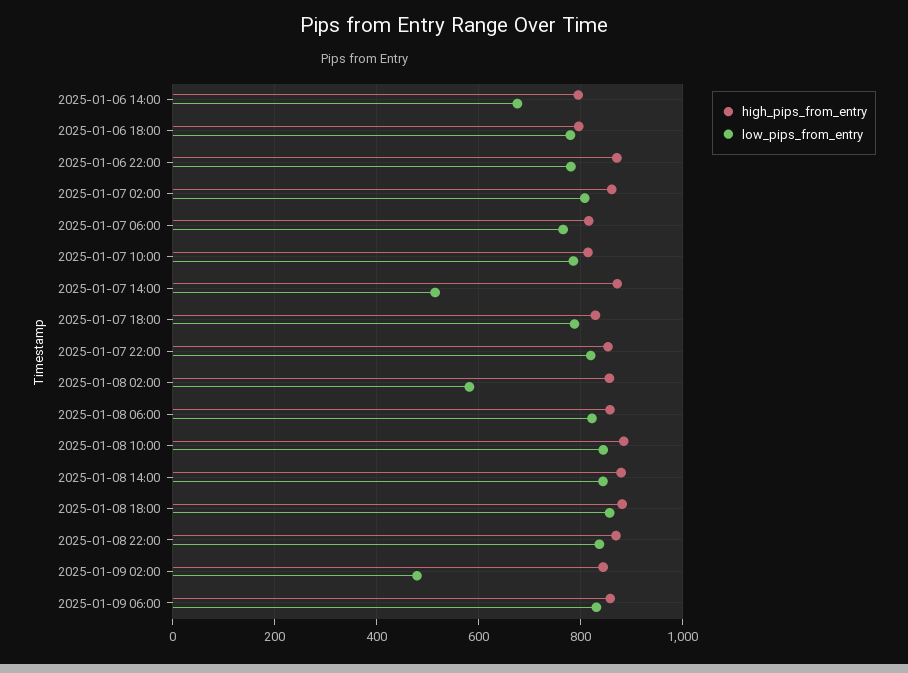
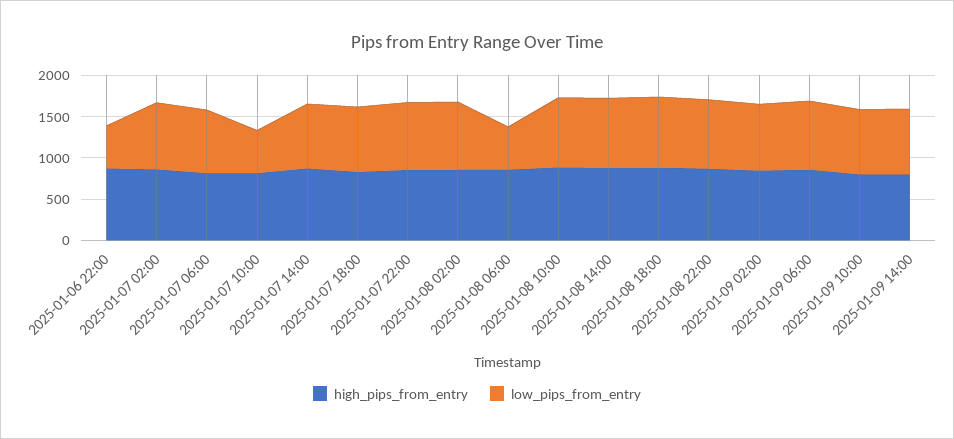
high_pips_from_entry, 2025-01-06 14:00: 800 -> none
low_pips_from_entry, 2025-01-06 14:00: 680 -> none
high_pips_from_entry, 2025-01-06 18:00: 800 -> none
low_pips_from_entry, 2025-01-06 18:00: 780 -> none
low_pips_from_entry, 2025-01-06 22:00: 780 -> 500
low_pips_from_entry, 2025-01-07 10:00: 780 -> 500
low_pips_from_entry, 2025-01-07 14:00: 520 -> 800
low_pips_from_entry, 2025-01-08 02:00: 580 -> 800
low_pips_from_entry, 2025-01-08 06:00: 820 -> 500
low_pips_from_entry, 2025-01-09 02:00: 480 -> 800
high_pips_from_entry, 2025-01-09 10:00: none -> 800
low_pips_from_entry, 2025-01-09 10:00: none -> 800
high_pips_from_entry, 2025-01-09 14:00: none -> 800
low_pips_from_entry, 2025-01-09 14:00: none -> 800

